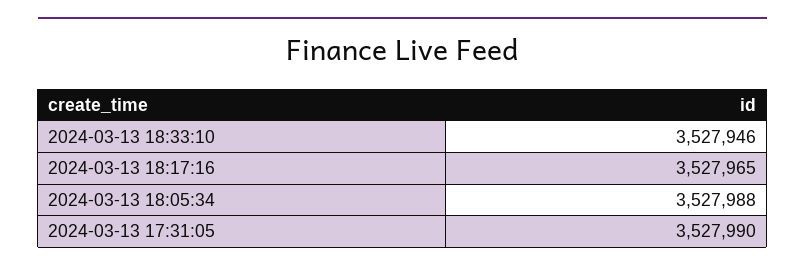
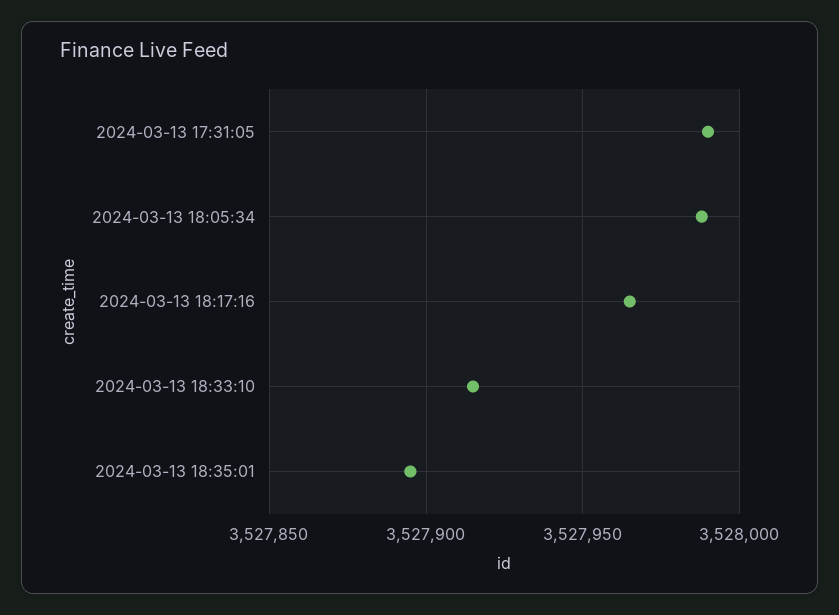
2024-03-13 18:33:10: 3527946 -> 3527915
2024-03-13 18:35:01: none -> 3527895

